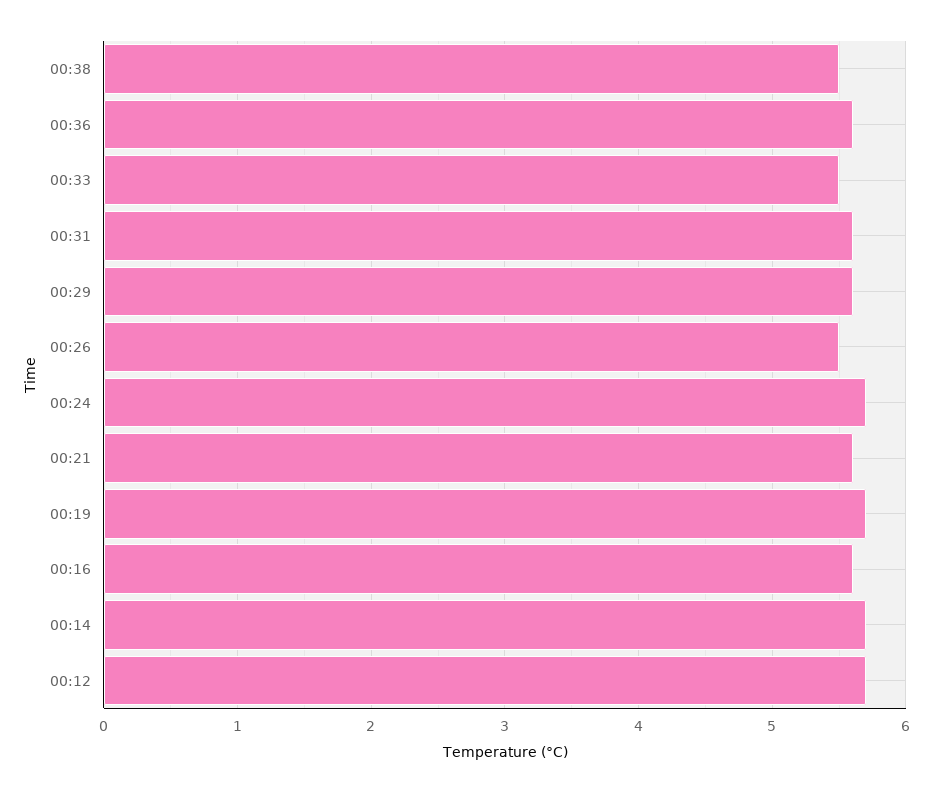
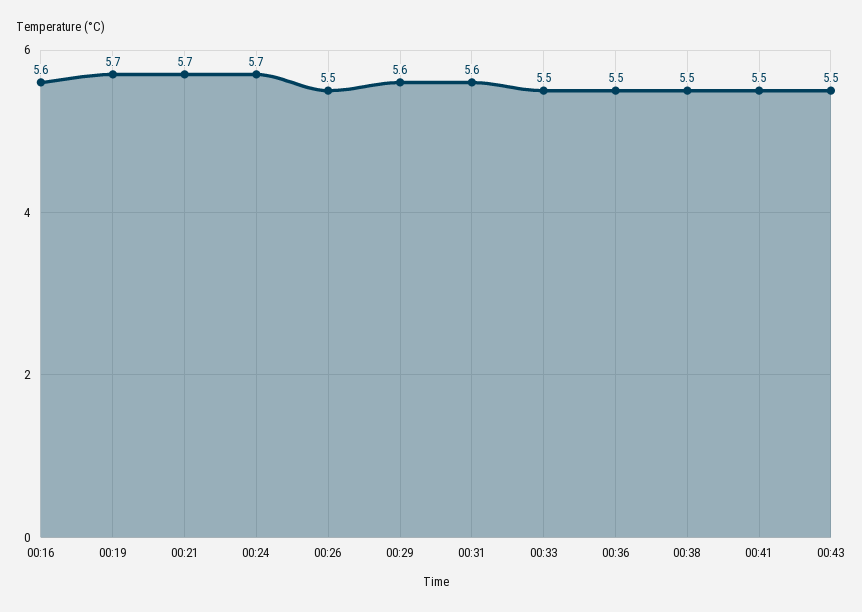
00:36: 5.6 -> 5.5
00:21: 5.6 -> 5.7
00:14: 5.7 -> none
00:12: 5.7 -> none
00:41: none -> 5.5
00:43: none -> 5.5

